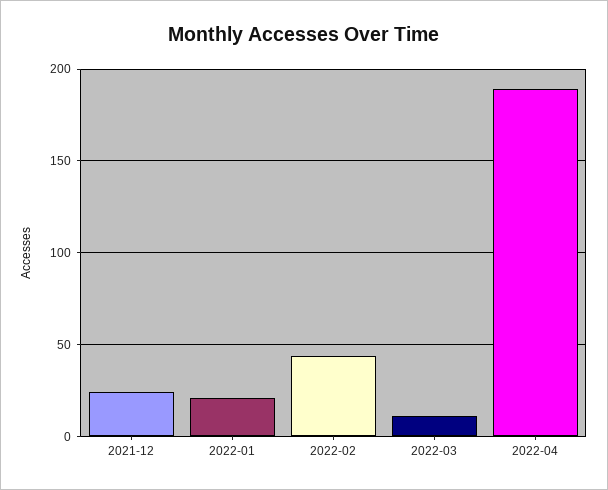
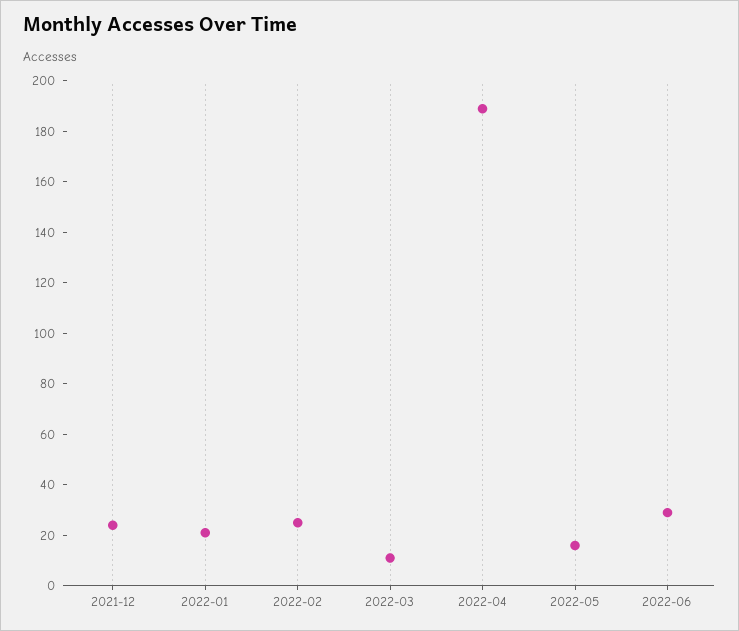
2022-02: 45 -> 25
2022-05: none -> 15
2022-06: none -> 30

